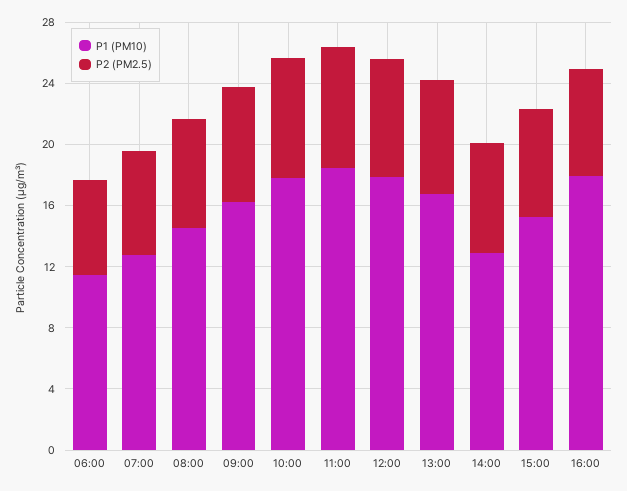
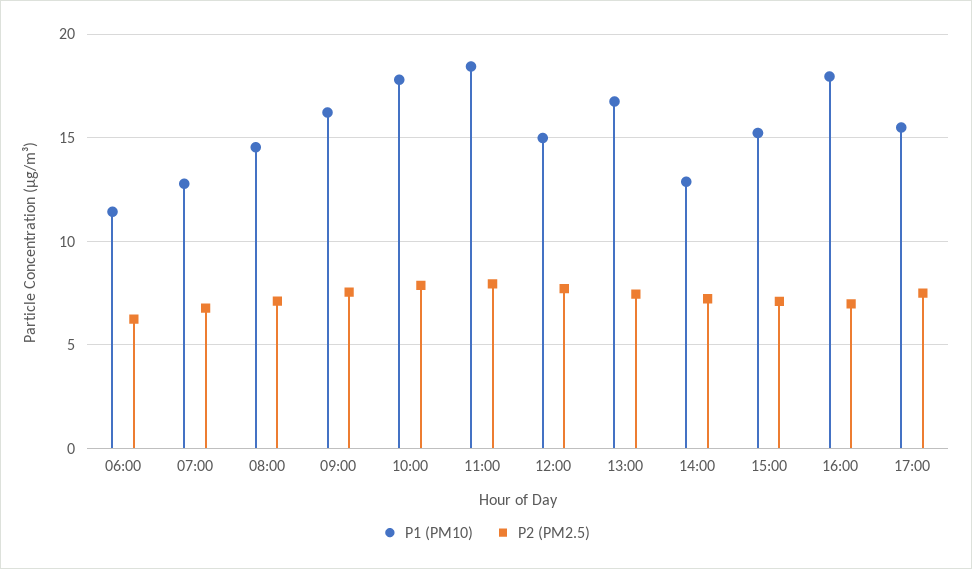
P1 (PM10), 12:00: 18 -> 15
P1 (PM10), 17:00: none -> 15.5
P2 (PM2.5), 17:00: none -> 7.5

